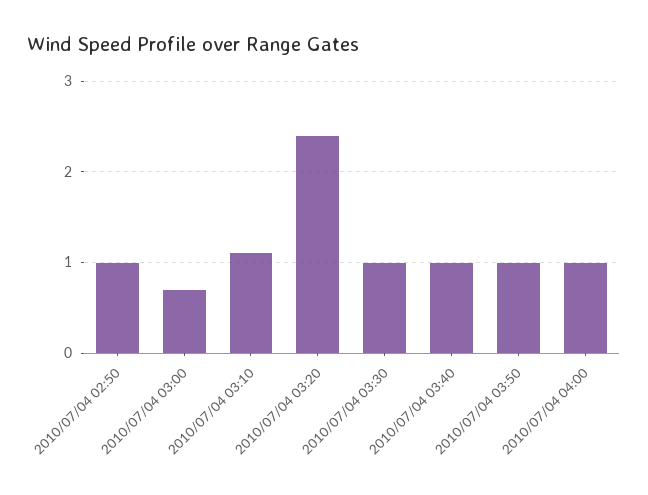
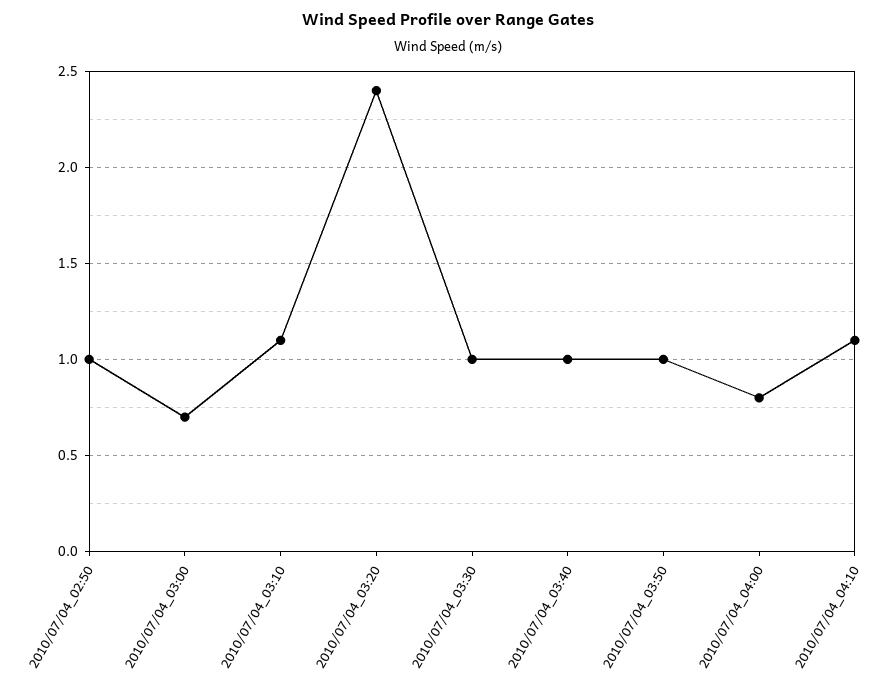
2010/07/04 04:00: 1 -> 0.8
2010/07/04_04:10: none -> 1.1

